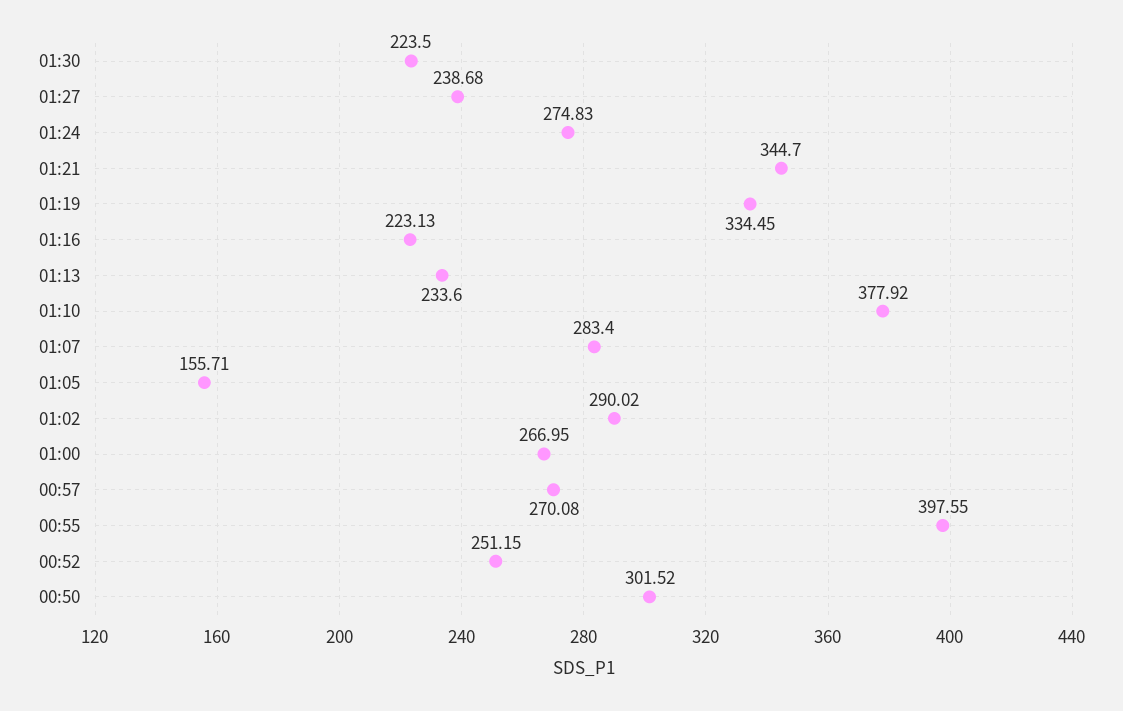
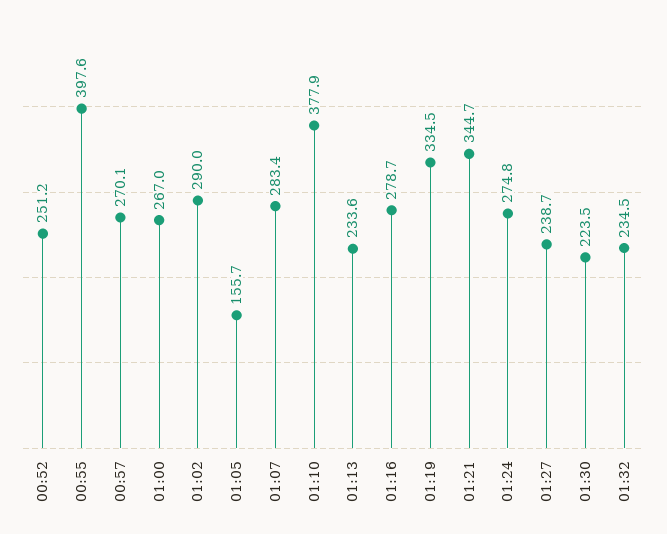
01:16: 223.13 -> 278.7
00:50: 301.52 -> none
01:32: none -> 234.5

